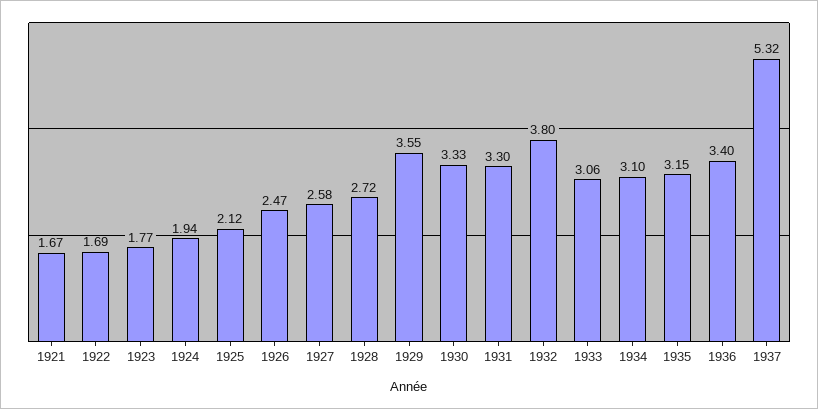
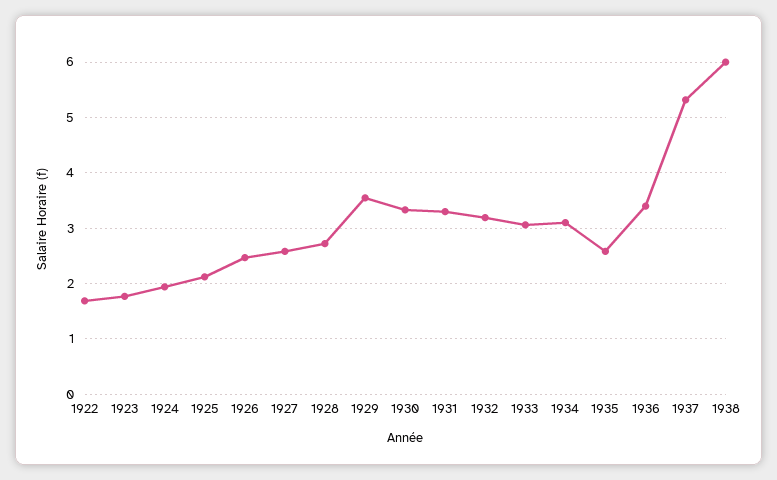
1921: 1.67 -> none
1932: 3.8 -> 3.2
1935: 3.15 -> 2.6
1938: none -> 6

